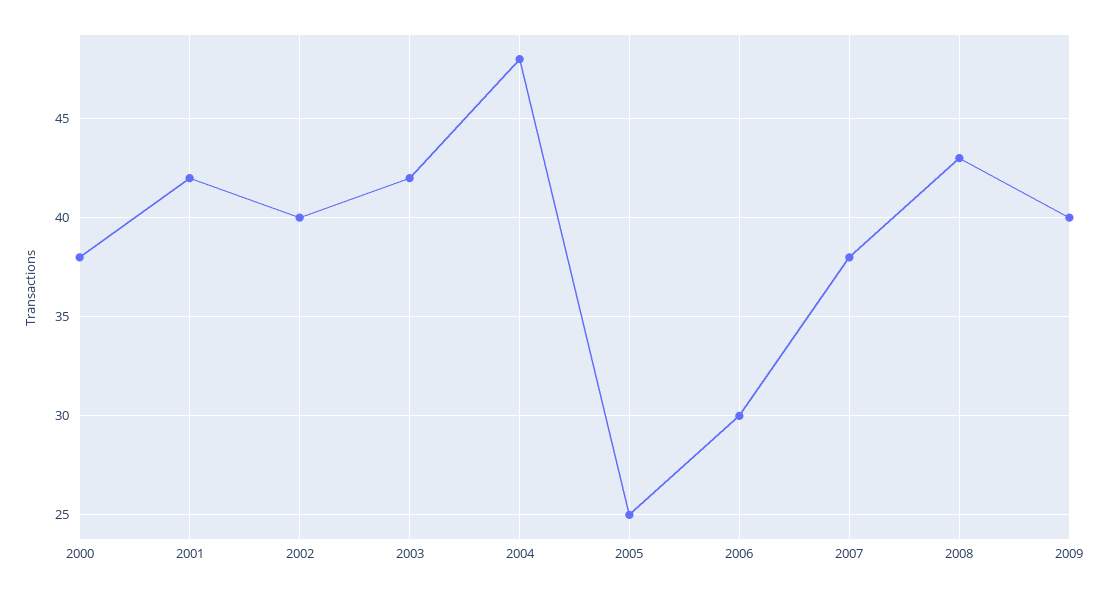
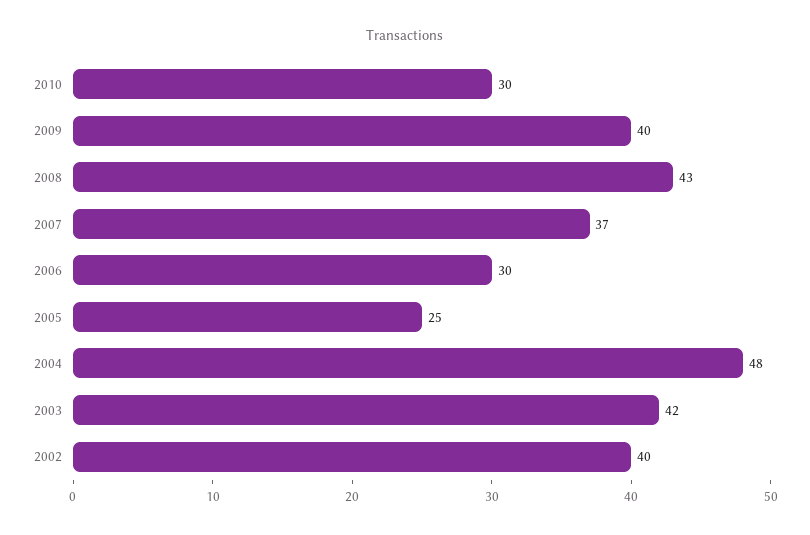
2000: 38 -> none
2001: 42 -> none
2007: 38 -> 37
2010: none -> 30

